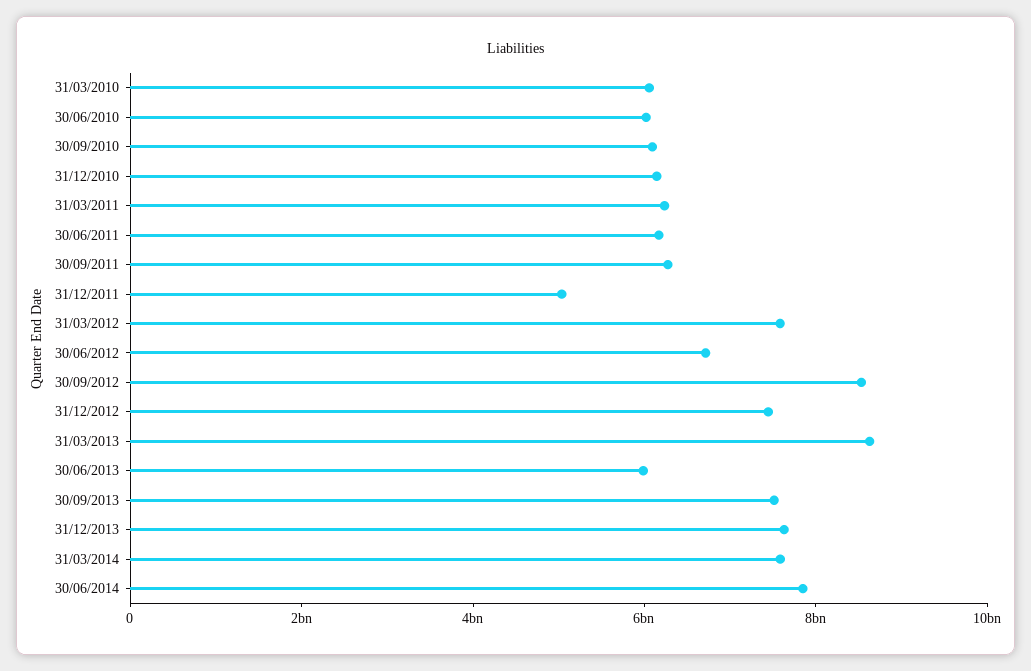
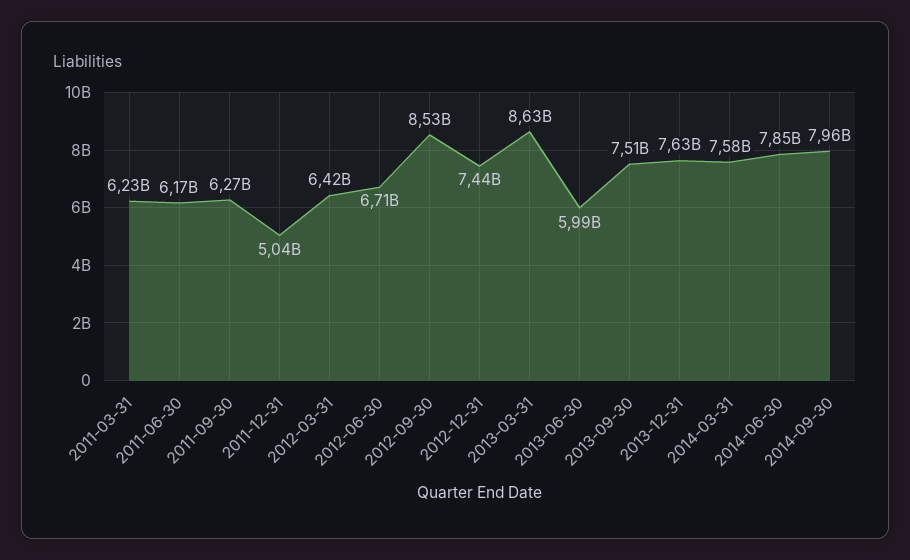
31/03/2010: 6000000000 -> none
30/06/2010: 6000000000 -> none
30/09/2010: 6000000000 -> none
31/12/2010: 6000000000 -> none
31/03/2012: 7500000000 -> 6420000000
2014-09-30: none -> 7960000000

